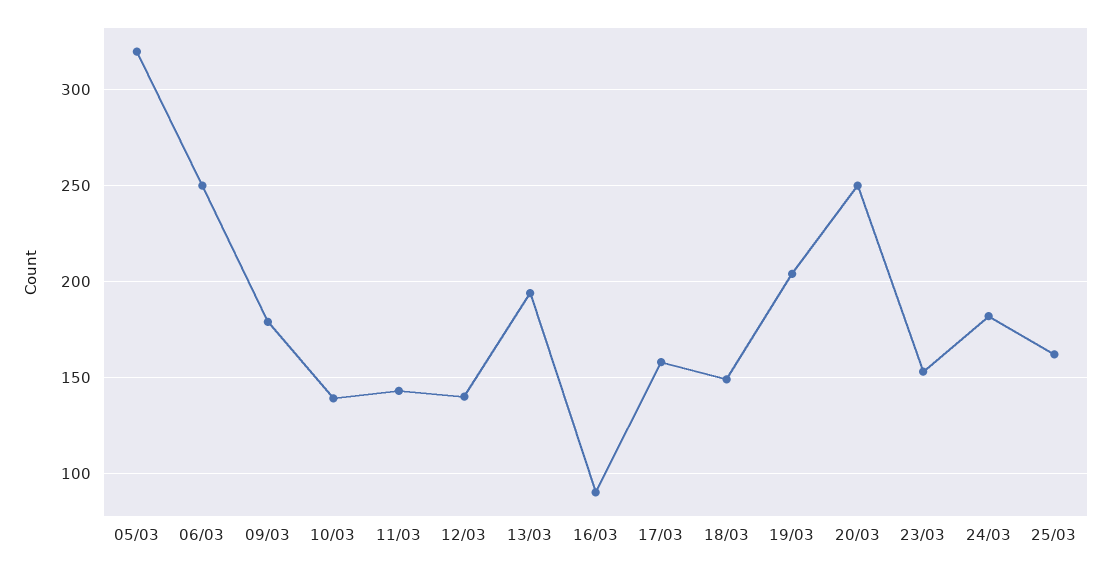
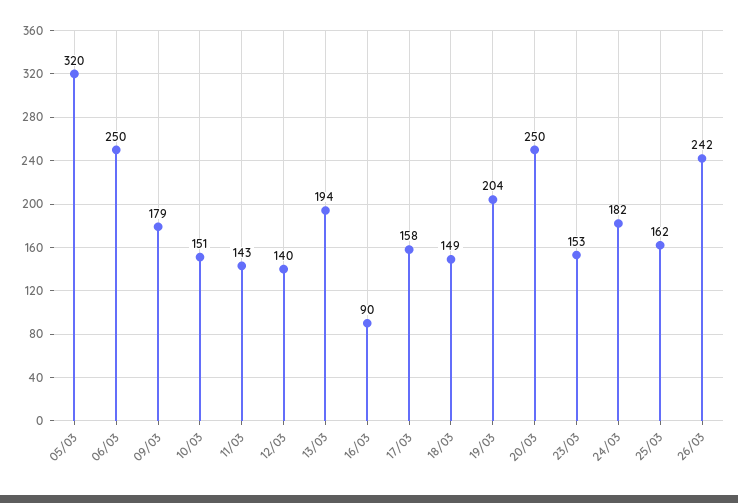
10/03: 140 -> 151
26/03: none -> 242

